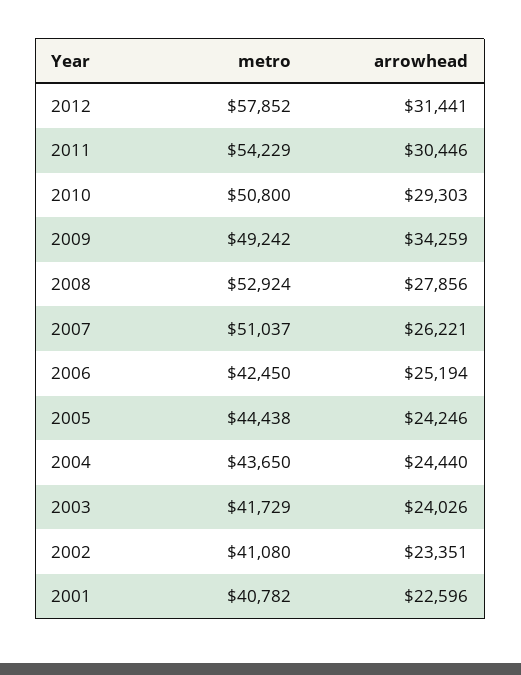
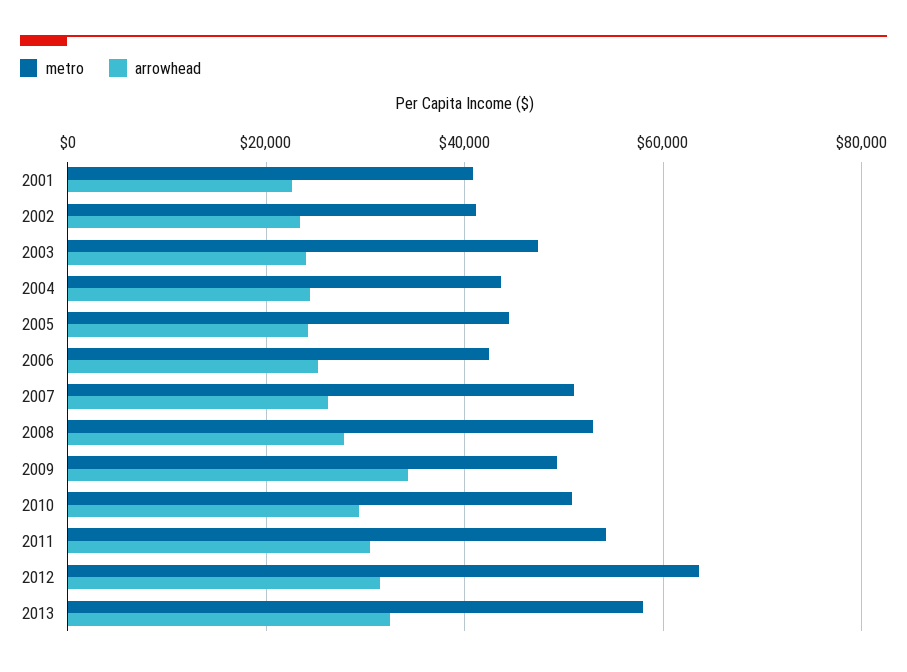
metro, 2012: 57852 -> 64000
metro, 2003: 41729 -> 48000
metro, 2013: none -> 58000
arrowhead, 2013: none -> 32000

